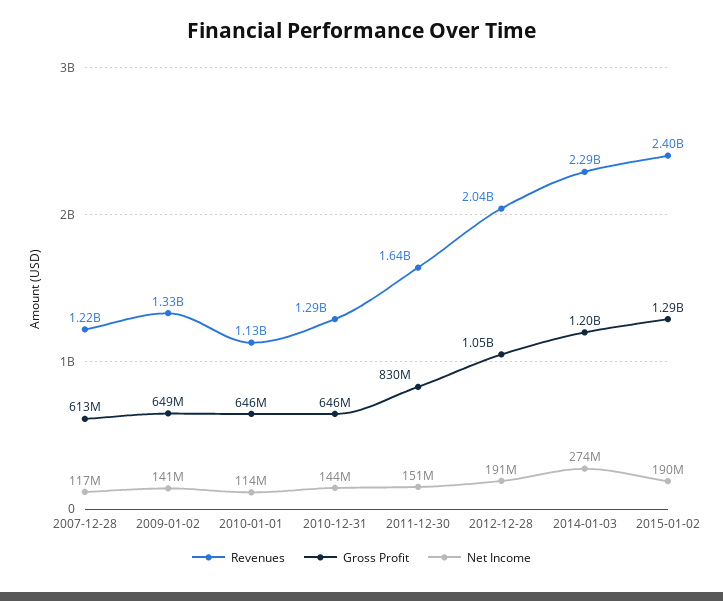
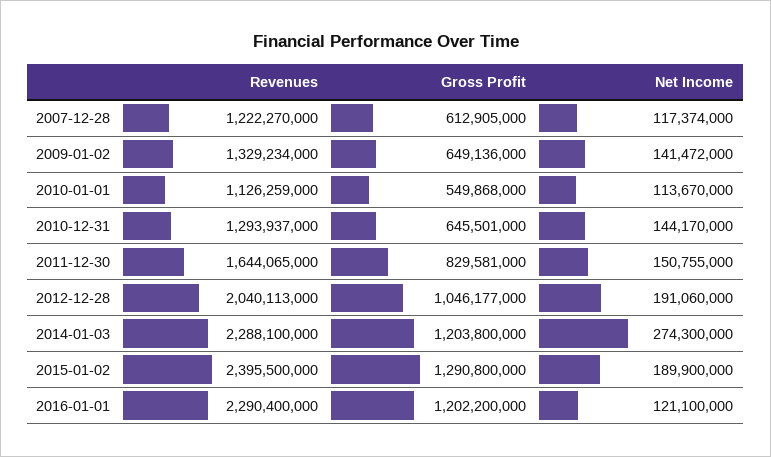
Gross Profit, 2010-01-01: 646000000 -> 549868000
Revenues, 2016-01-01: none -> 2290400000
Gross Profit, 2016-01-01: none -> 1202200000
Net Income, 2016-01-01: none -> 121100000

